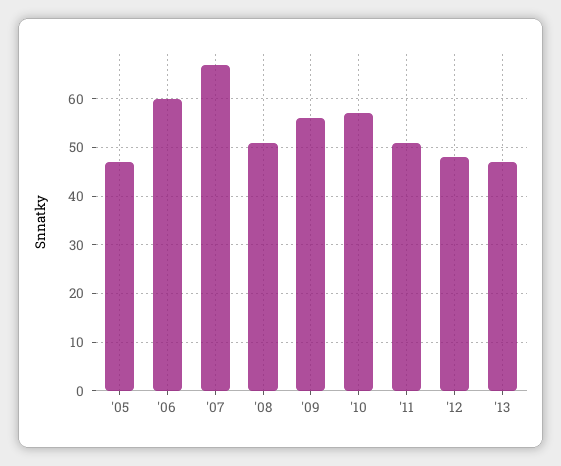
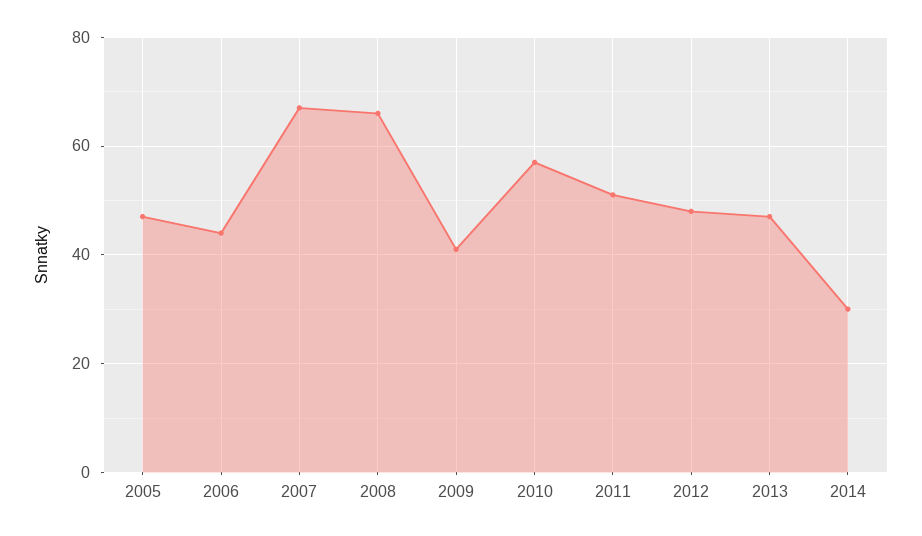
'06: 60 -> 45
'08: 50 -> 65
'09: 55 -> 40
2014: none -> 30

